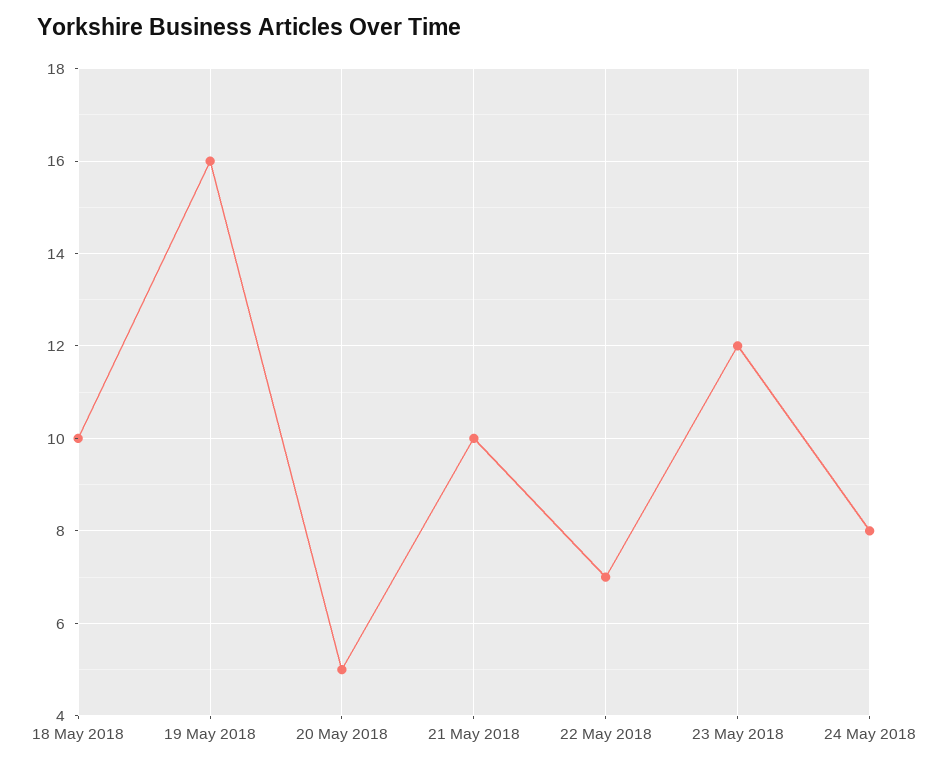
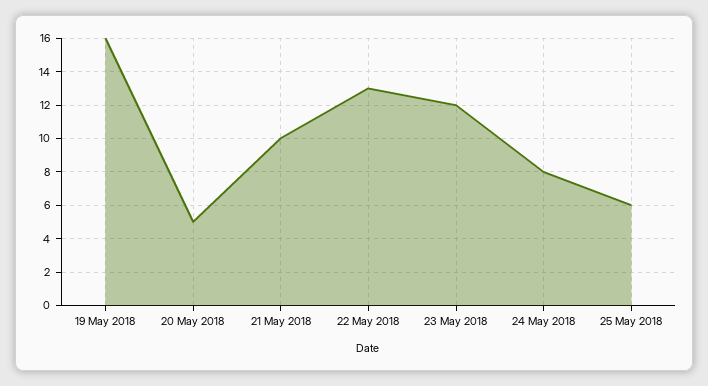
18 May 2018: 10 -> none
22 May 2018: 7 -> 13
25 May 2018: none -> 6

